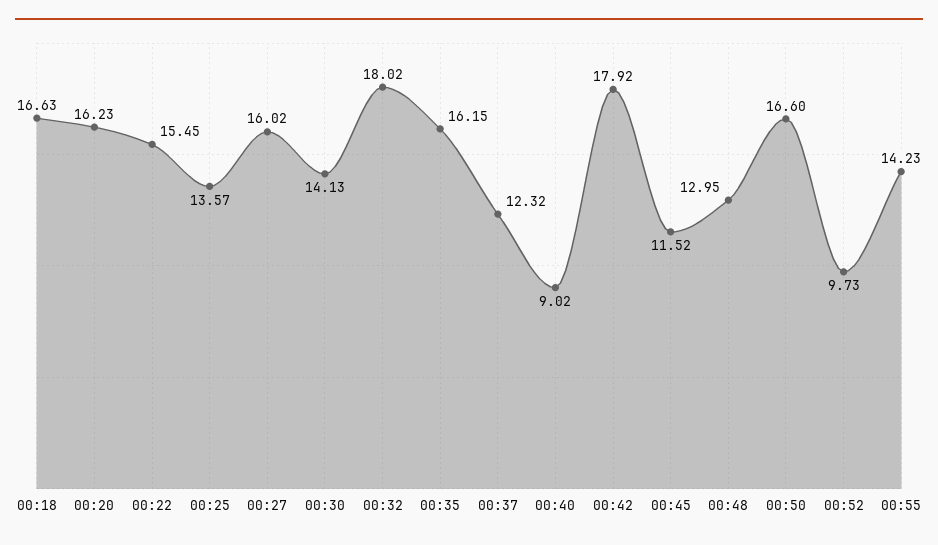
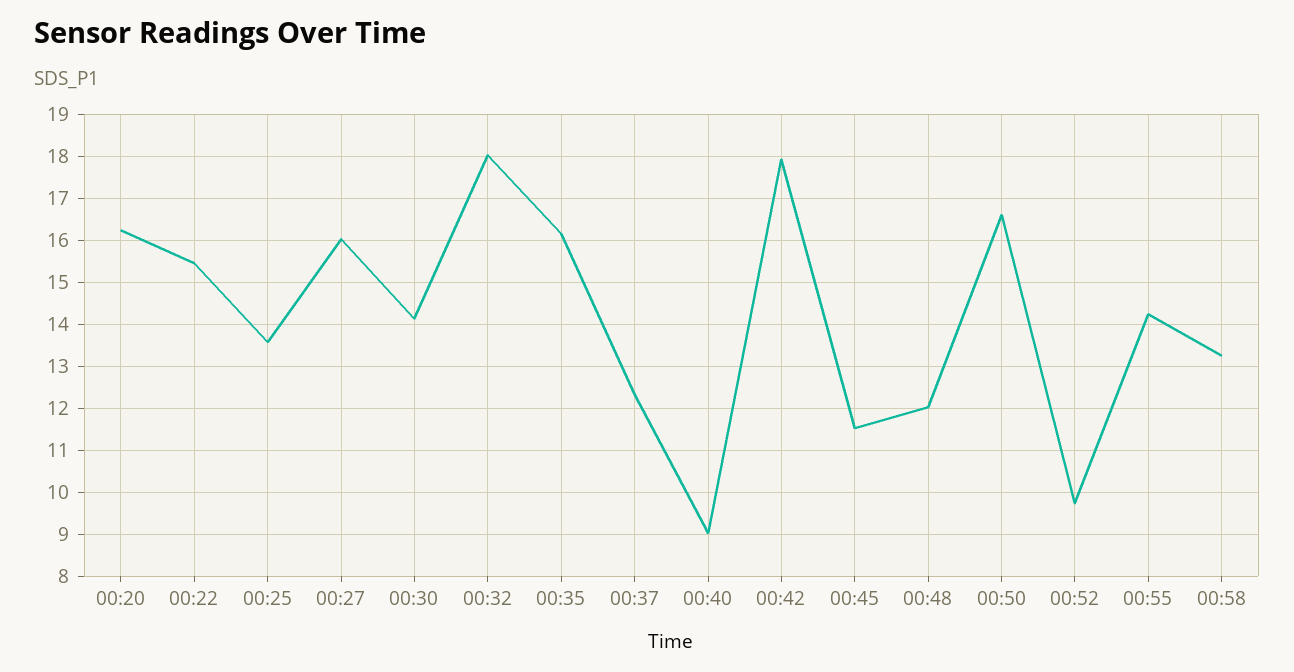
00:18: 16.63 -> none
00:48: 12.95 -> 12
00:58: none -> 13.2

